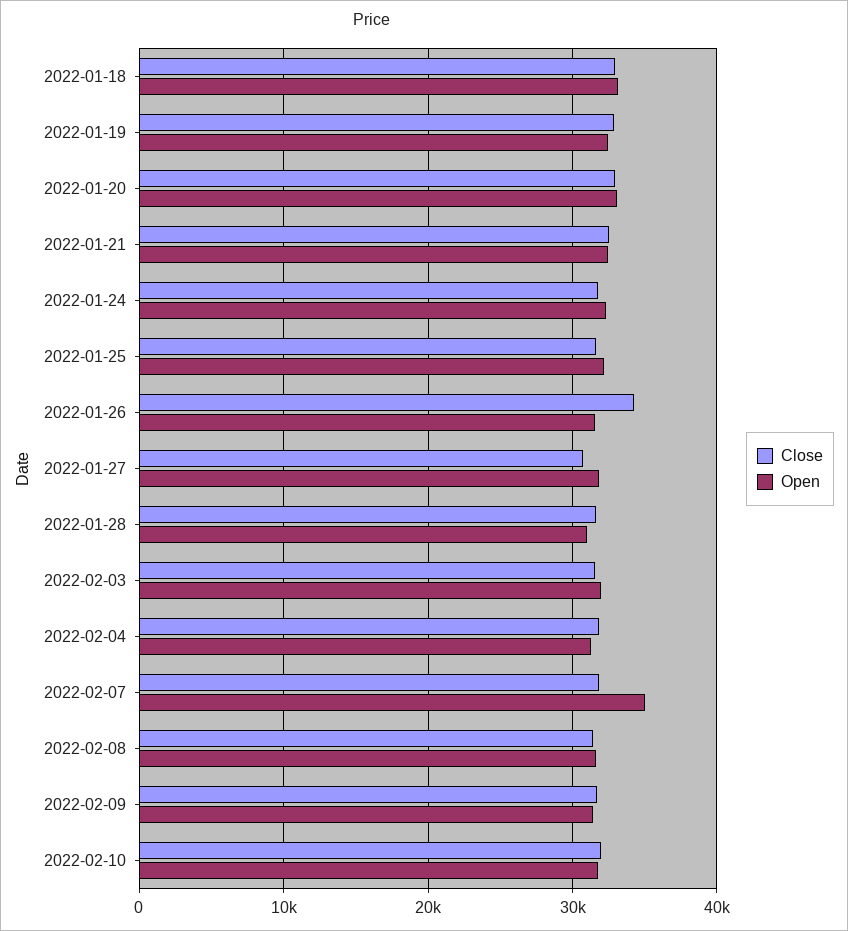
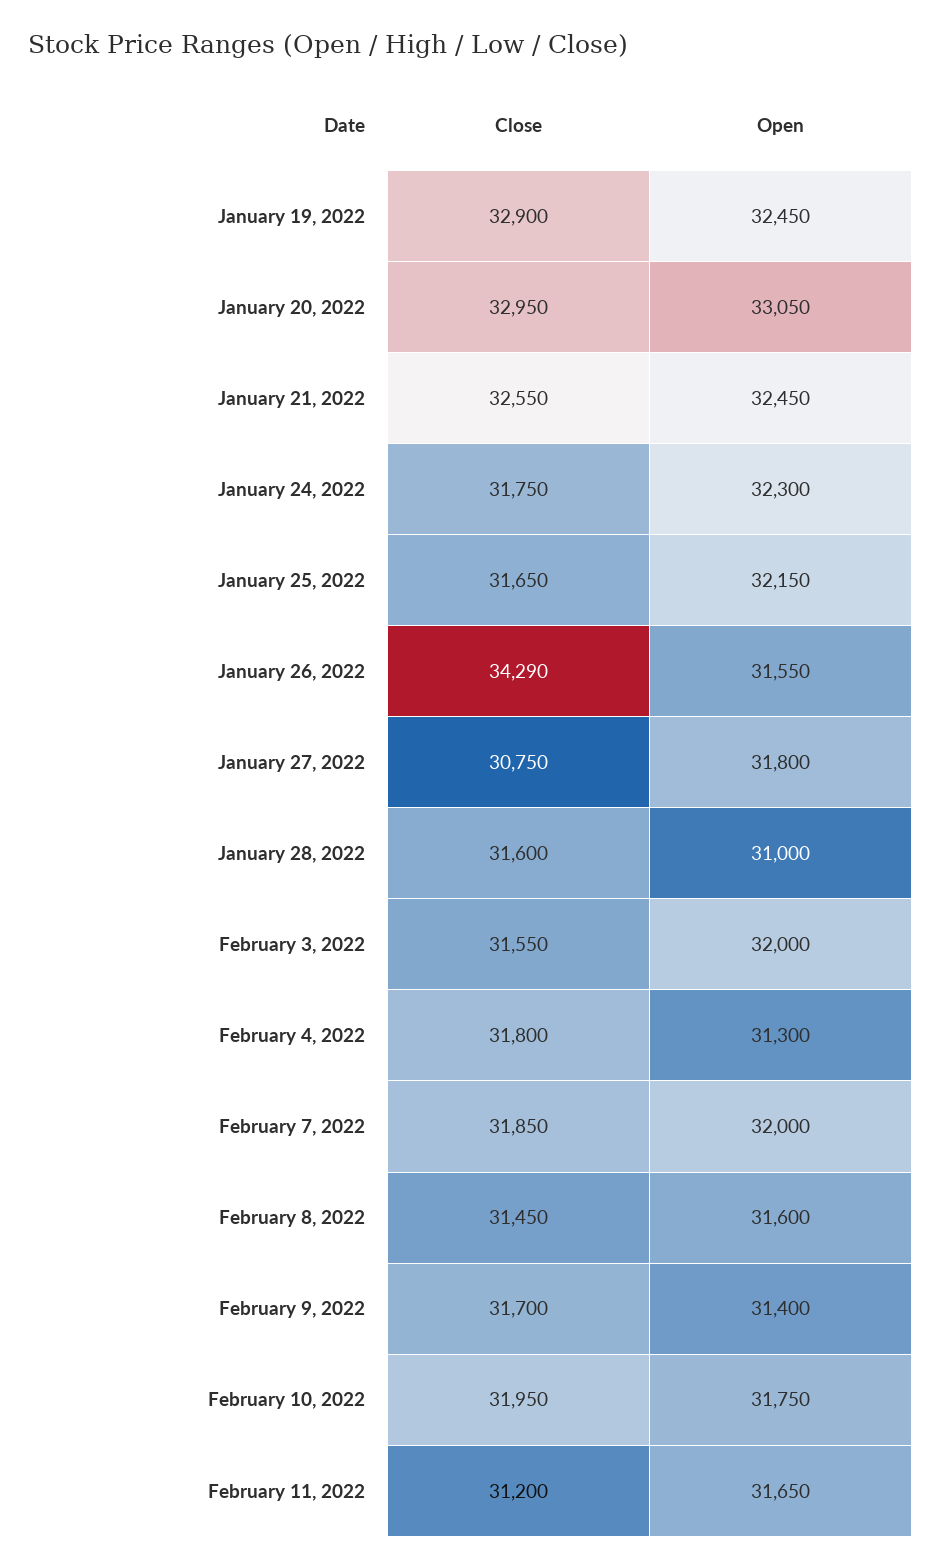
Close, 2022-01-18: 33000 -> none
Open, 2022-01-18: 33000 -> none
Open, 2022-02-07: 35000 -> 32000
Close, February 11, 2022: none -> 31200
Open, February 11, 2022: none -> 31650

